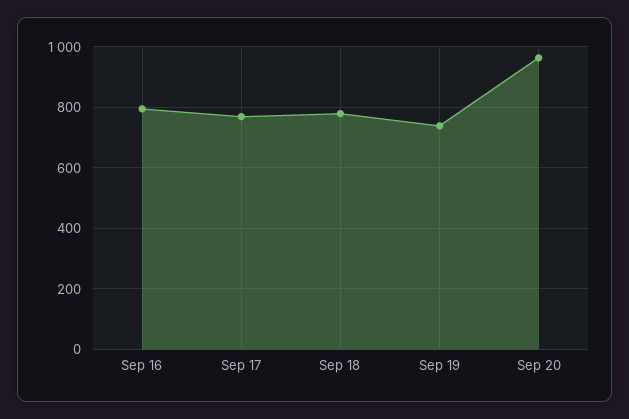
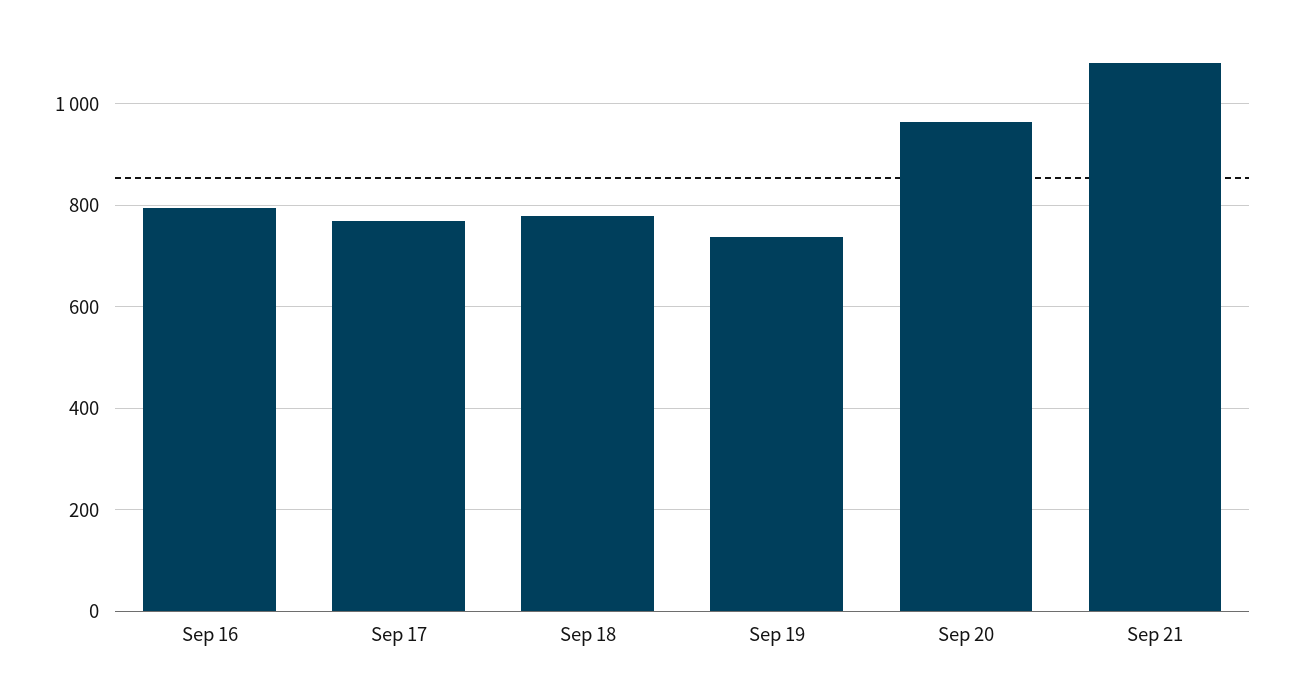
Sep 21: none -> 1080

